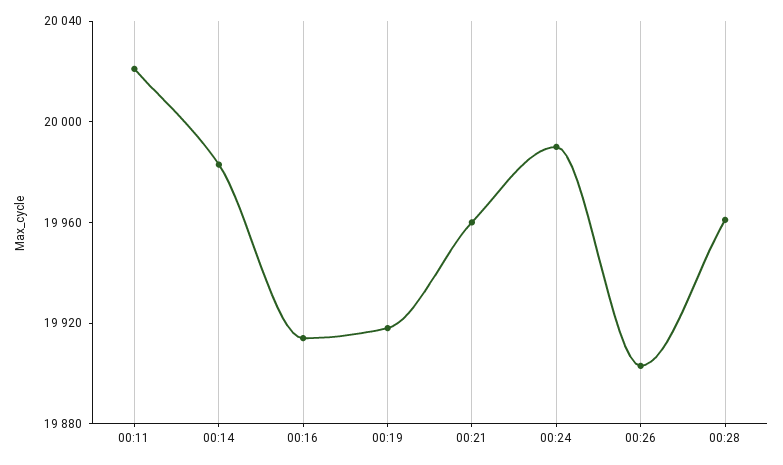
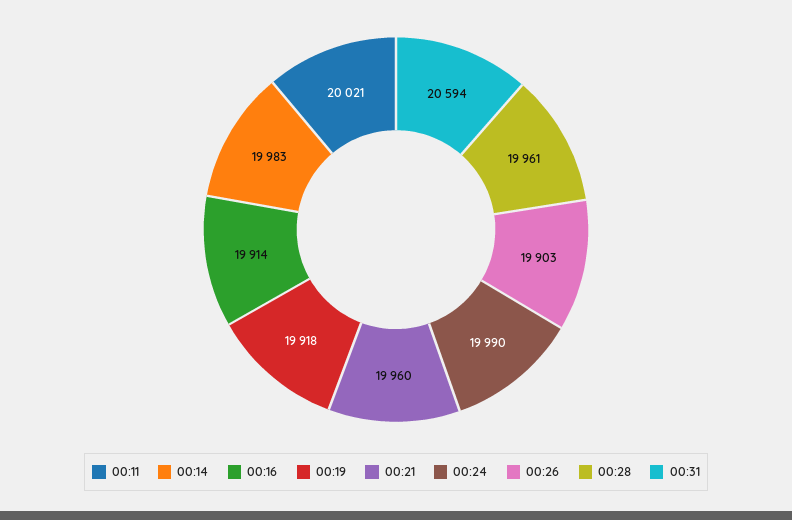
00:31: none -> 20594

